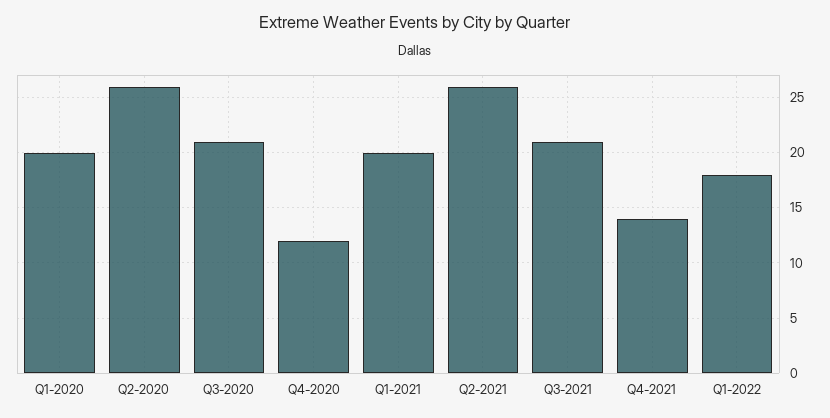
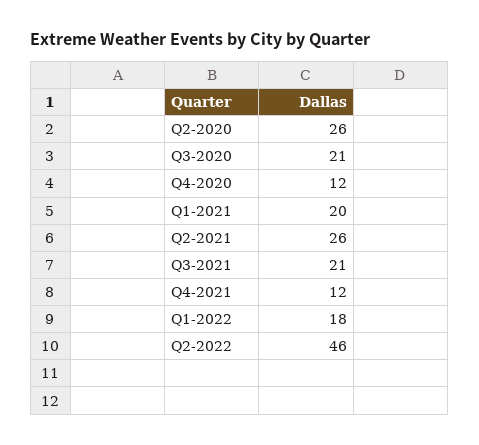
Q1-2020: 20 -> none
Q4-2021: 14 -> 12
Q2-2022: none -> 46

